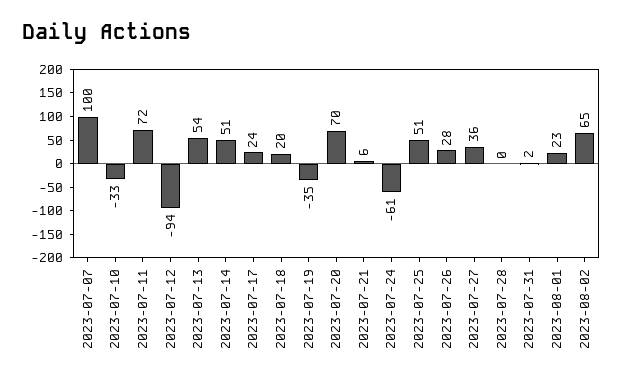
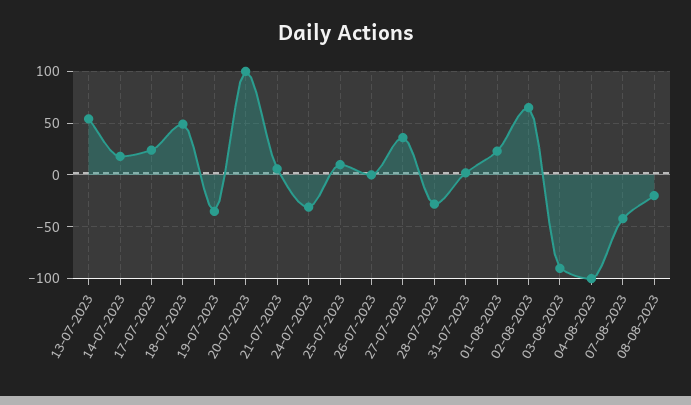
2023-07-07: 100 -> none
2023-07-10: -33 -> none
2023-07-11: 72 -> none
2023-07-12: -94 -> none
2023-07-14: 51 -> 20
2023-07-18: 20 -> 50
2023-07-20: 70 -> 100
2023-07-24: -61 -> -30
2023-07-25: 51 -> 10
2023-07-26: 28 -> 0
2023-07-28: 0 -> -30
03-08-2023: none -> -90
04-08-2023: none -> -100
07-08-2023: none -> -40
08-08-2023: none -> -20

